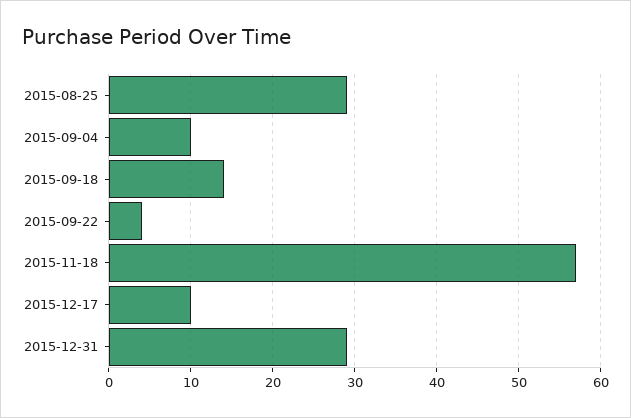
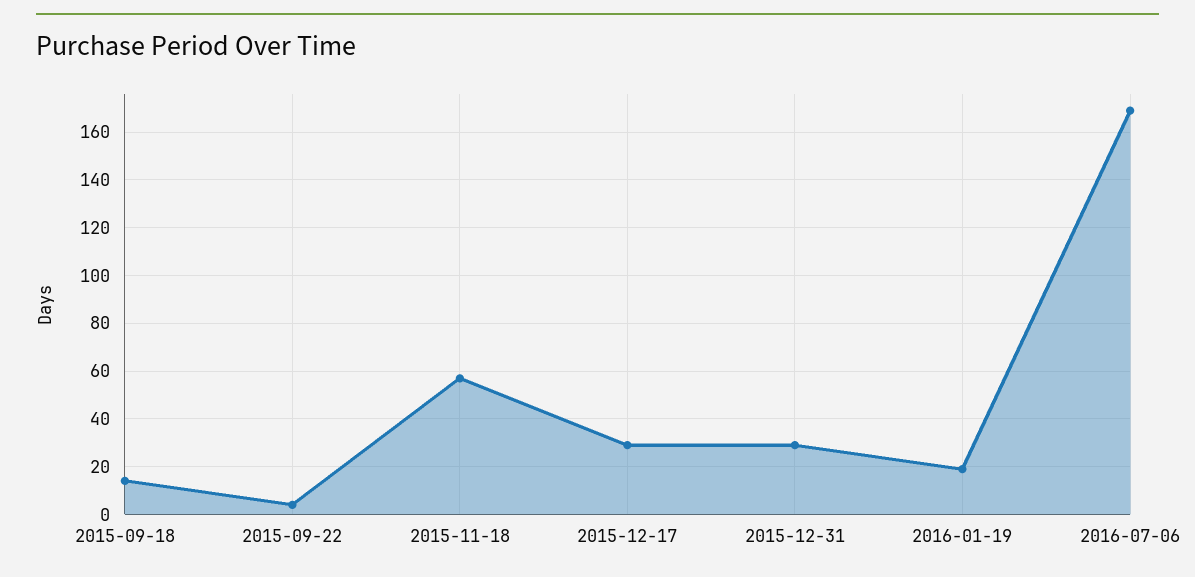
2015-08-25: 29 -> none
2015-09-04: 10 -> none
2015-12-17: 10 -> 30
2016-01-19: none -> 20
2016-07-06: none -> 170

